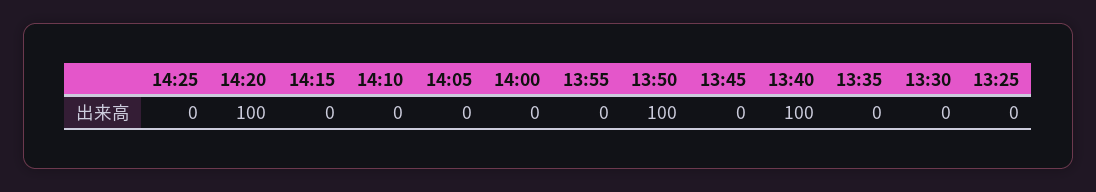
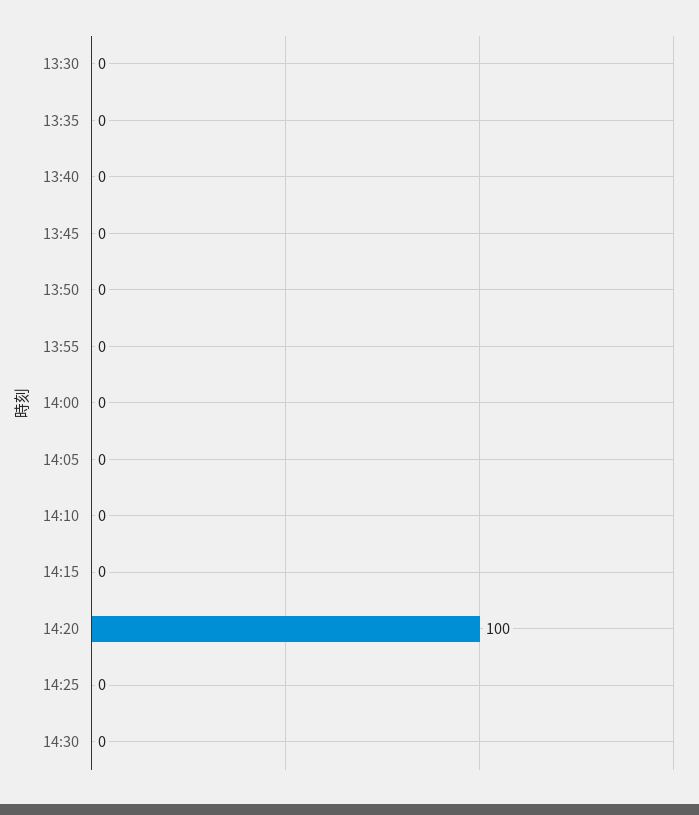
13:50: 100 -> 0
13:40: 100 -> 0
13:25: 0 -> none
14:30: none -> 0

